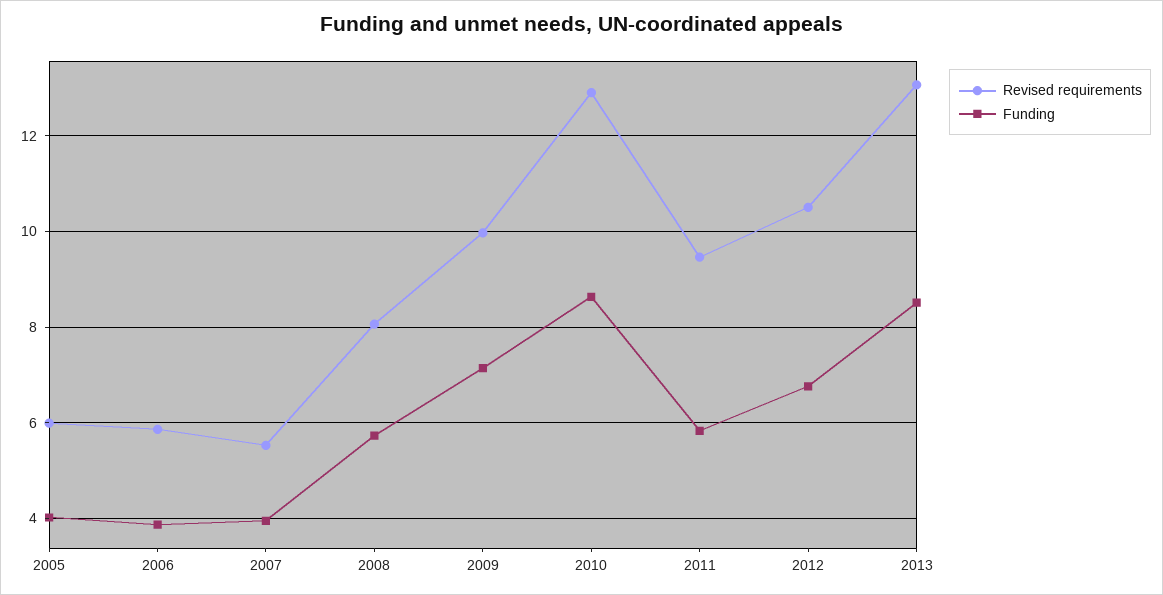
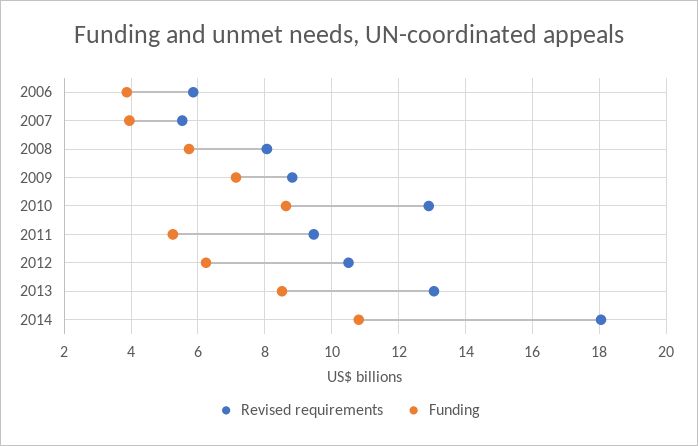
Revised requirements, 2005: 6 -> none
Funding, 2005: 4 -> none
Revised requirements, 2009: 10 -> 8.8
Funding, 2011: 5.8 -> 5.2
Funding, 2012: 6.8 -> 6.2
Revised requirements, 2014: none -> 18
Funding, 2014: none -> 10.8

